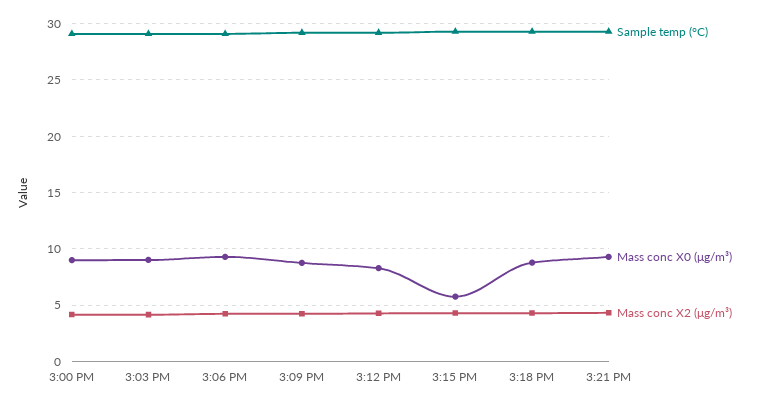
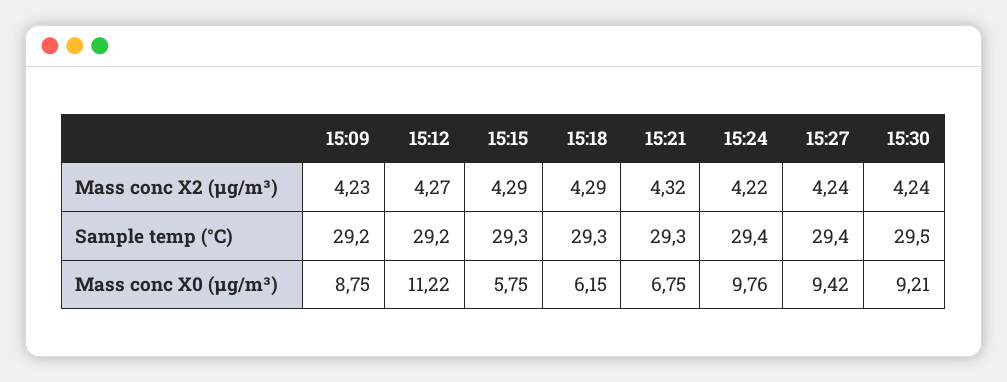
Sample temp (°C), 3:00 PM: 29 -> none
Mass conc X0 (μg/m³), 3:00 PM: 9 -> none
Mass conc X2 (μg/m³), 3:00 PM: 4 -> none
Sample temp (°C), 3:03 PM: 29 -> none
Mass conc X0 (μg/m³), 3:03 PM: 9 -> none
Mass conc X2 (μg/m³), 3:03 PM: 4 -> none
Sample temp (°C), 3:06 PM: 29 -> none
Mass conc X0 (μg/m³), 3:06 PM: 9 -> none
Mass conc X2 (μg/m³), 3:06 PM: 4 -> none
Mass conc X0 (μg/m³), 3:12 PM: 8 -> 11.22
Mass conc X0 (μg/m³), 3:18 PM: 9 -> 6.15
Mass conc X0 (μg/m³), 3:21 PM: 9 -> 6.75
Mass conc X2 (μg/m³), 15:24: none -> 4.22
Mass conc X2 (μg/m³), 15:27: none -> 4.24
Mass conc X2 (μg/m³), 15:30: none -> 4.24
Sample temp (°C), 15:24: none -> 29.4
Sample temp (°C), 15:27: none -> 29.4
Sample temp (°C), 15:30: none -> 29.5
Mass conc X0 (μg/m³), 15:24: none -> 9.76
Mass conc X0 (μg/m³), 15:27: none -> 9.42
Mass conc X0 (μg/m³), 15:30: none -> 9.21

